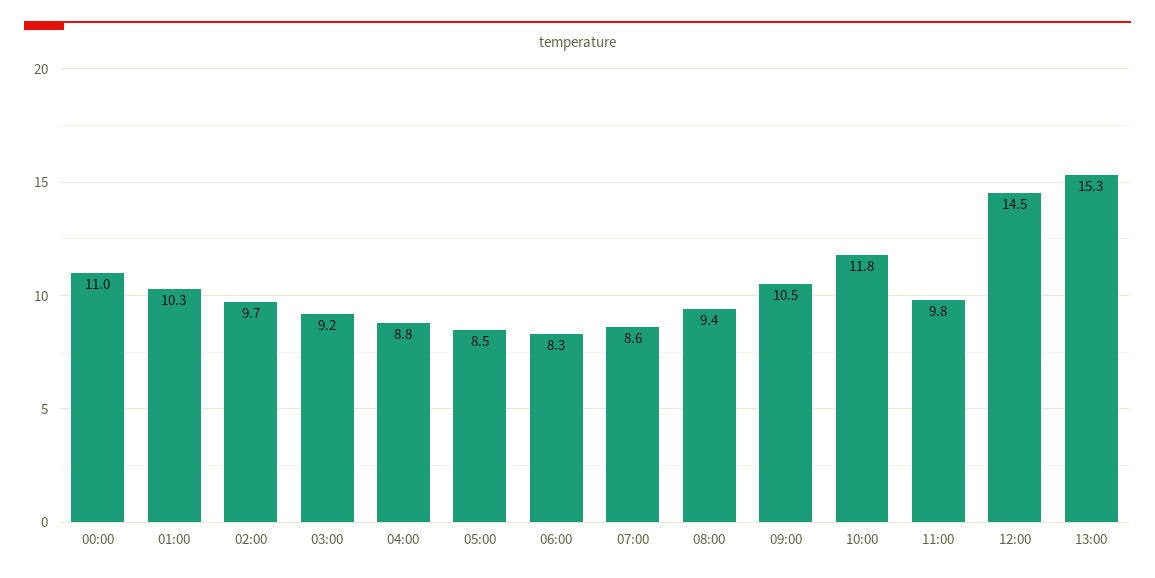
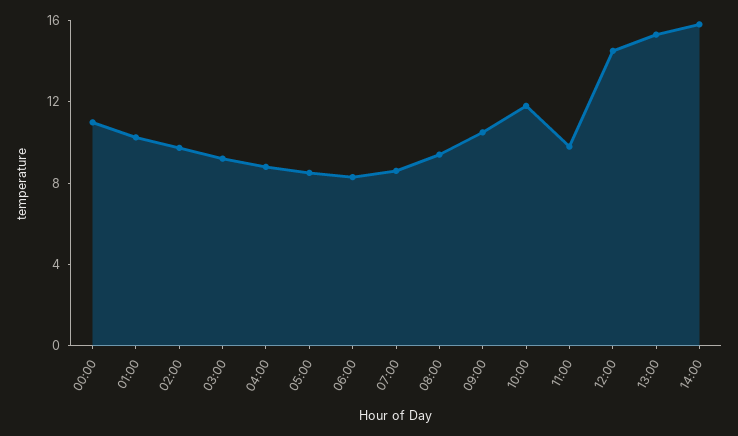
14:00: none -> 16

